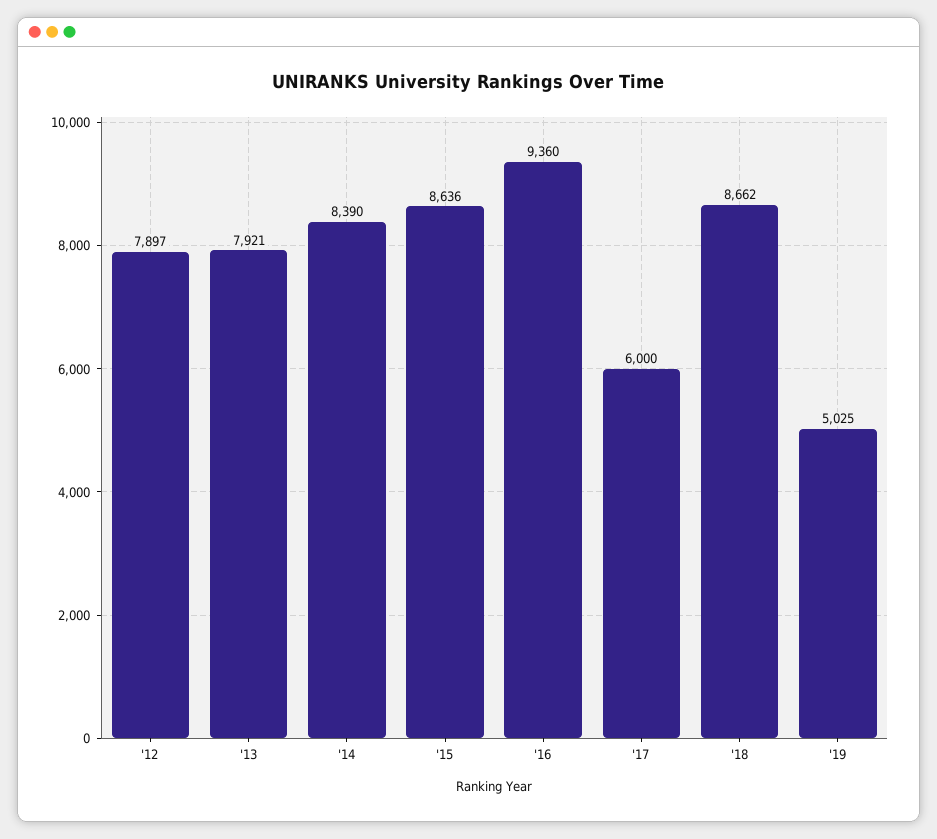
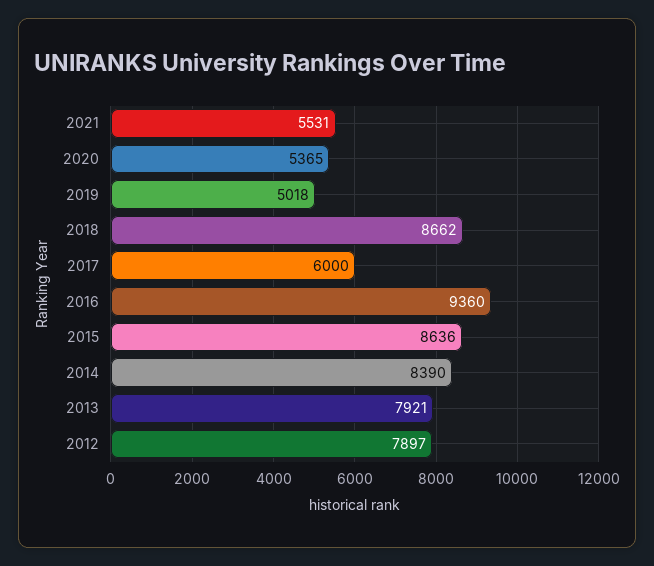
'19: 5025 -> 5018
2021: none -> 5531
2020: none -> 5365

